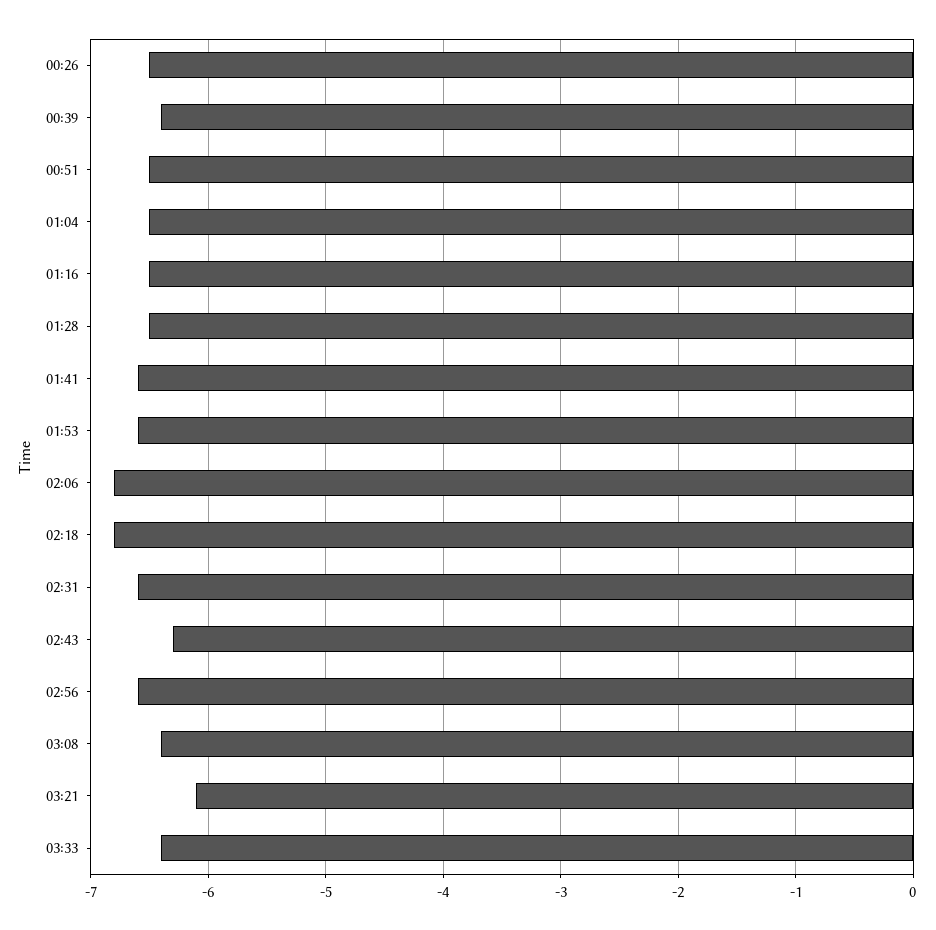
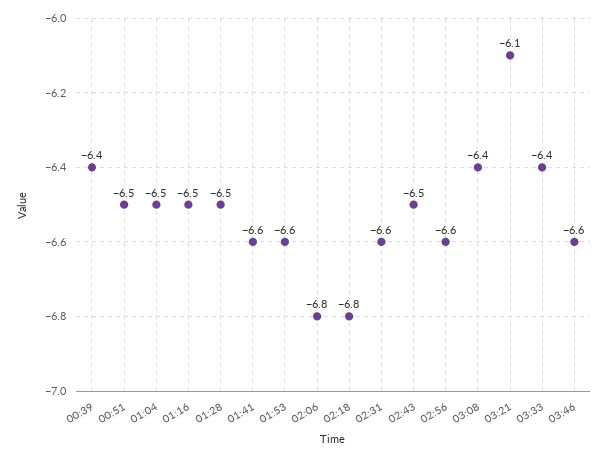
00:26: -6.5 -> none
02:43: -6.3 -> -6.5
03:46: none -> -6.6

